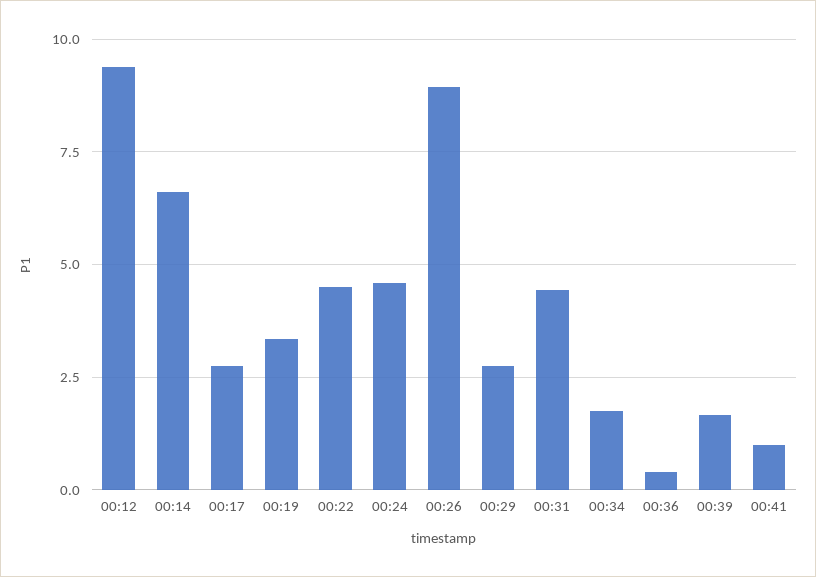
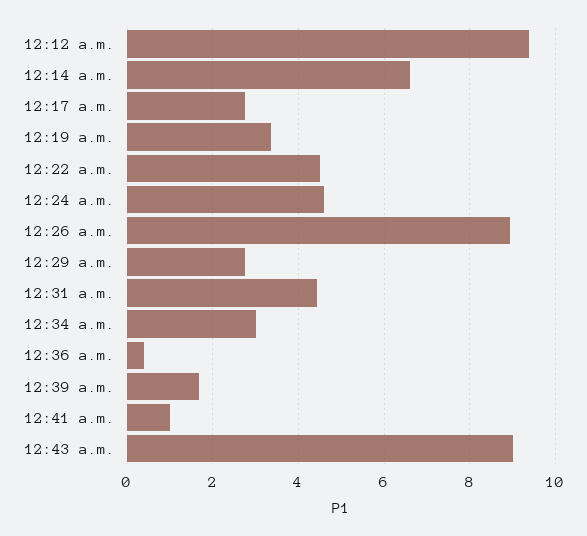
00:34: 1.75 -> 3
12:43 a.m.: none -> 9

